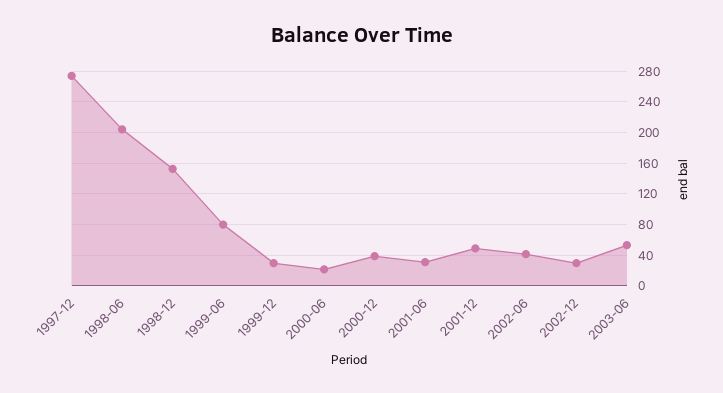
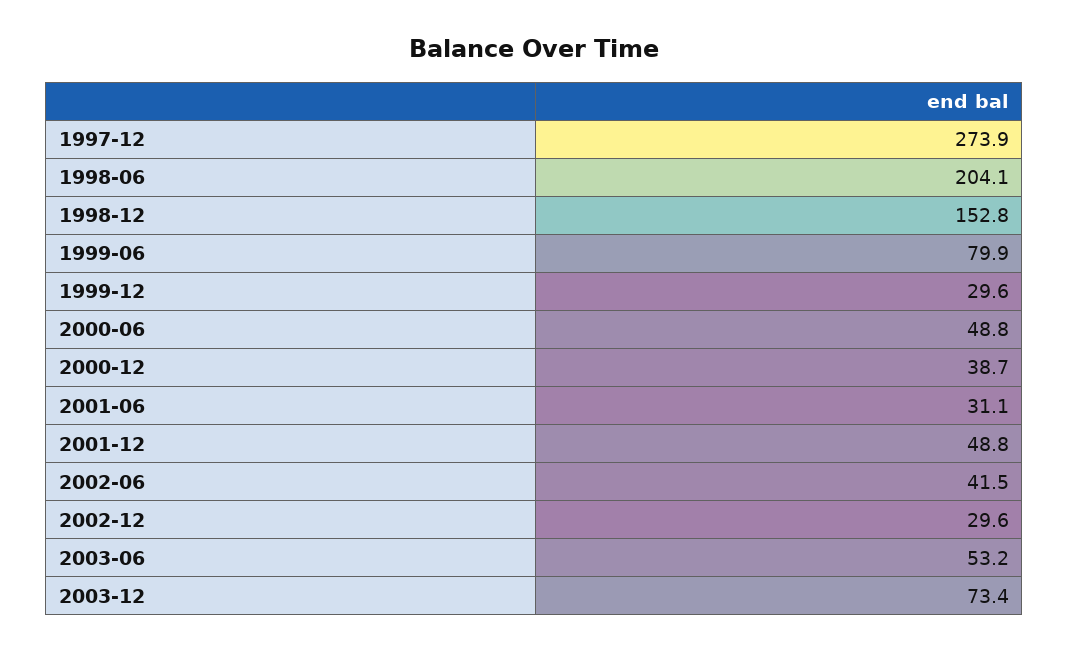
2000-06: 20 -> 48.8
2003-12: none -> 73.4

